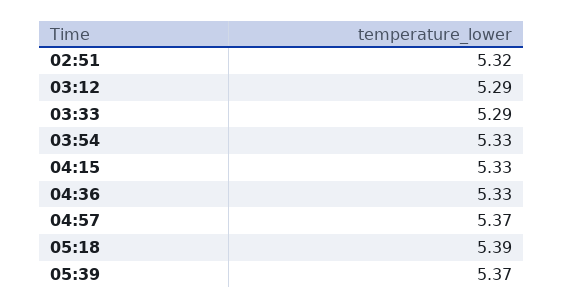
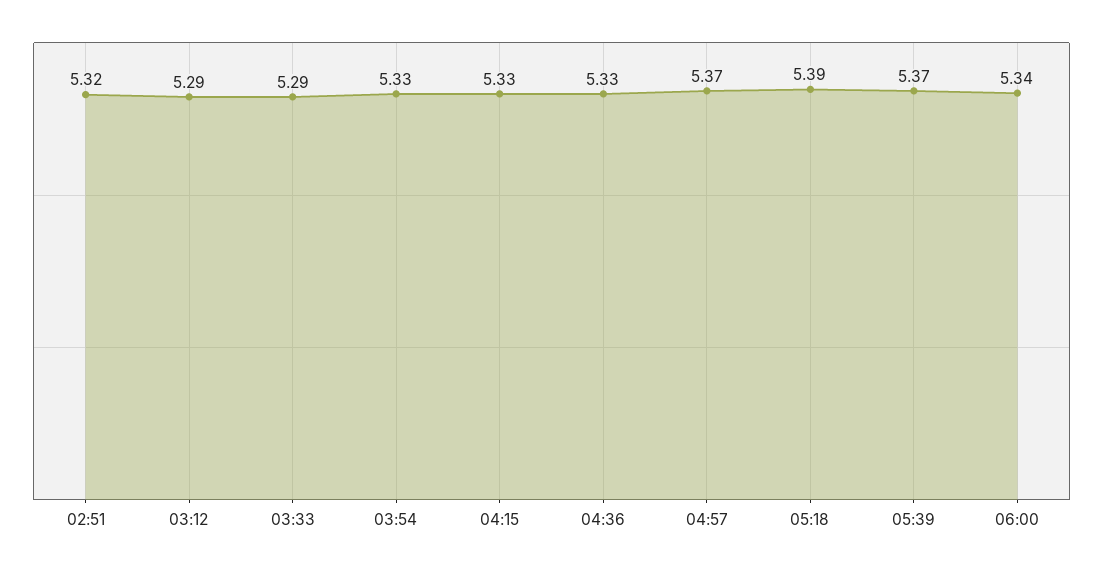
06:00: none -> 5.34

